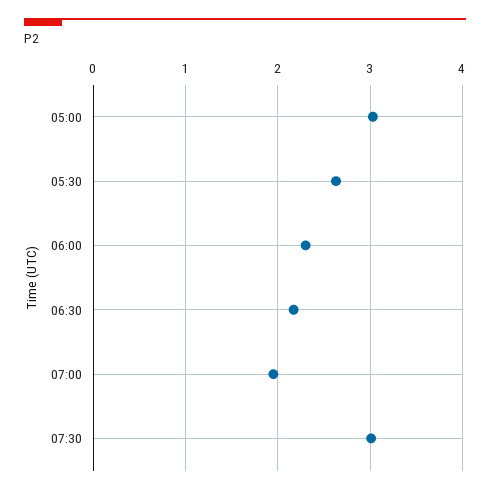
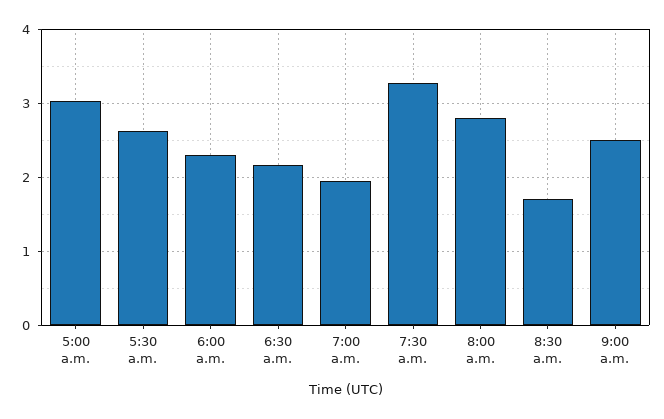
07:30: 3 -> 3.3
8:00 a.m.: none -> 2.8
8:30 a.m.: none -> 1.7
9:00 a.m.: none -> 2.5

